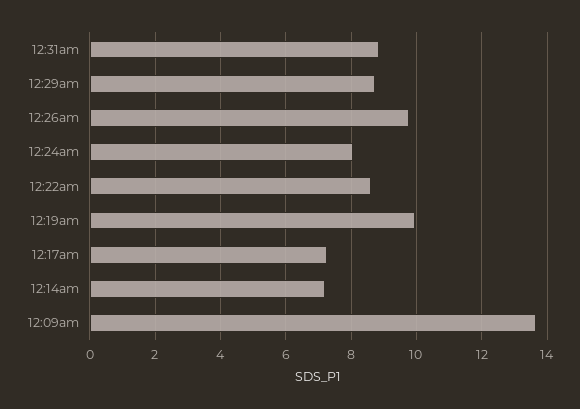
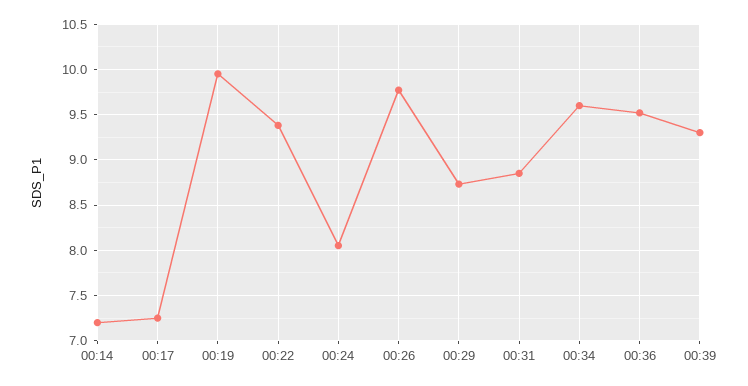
12:22am: 8.6 -> 9.4
12:09am: 13.6 -> none
00:34: none -> 9.6
00:36: none -> 9.5
00:39: none -> 9.3

